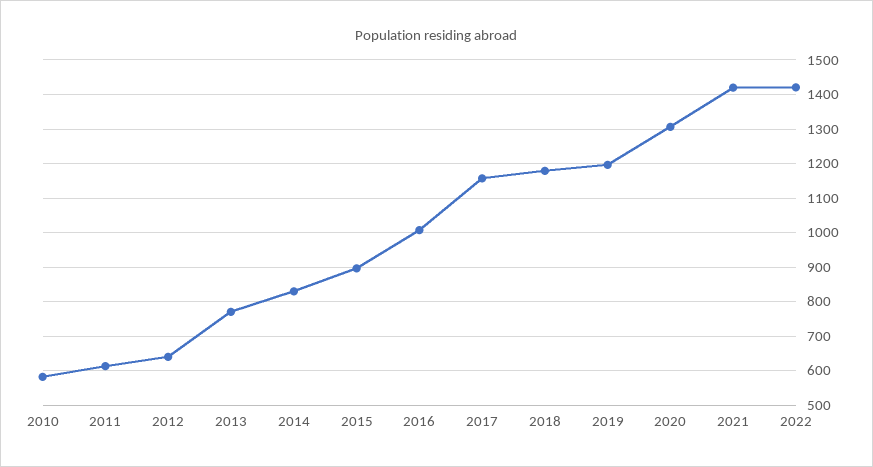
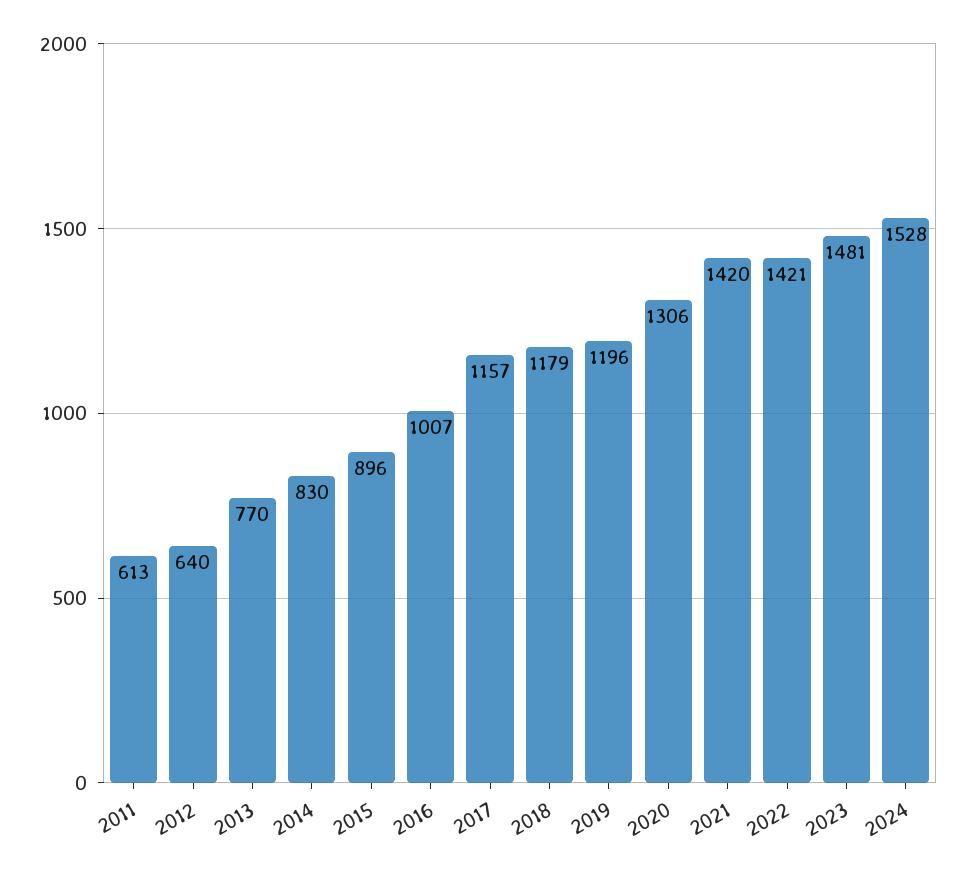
2010: 580 -> none
2023: none -> 1481
2024: none -> 1528

